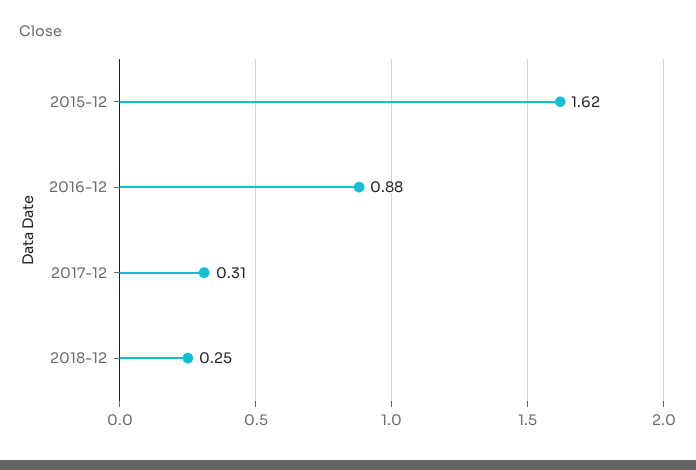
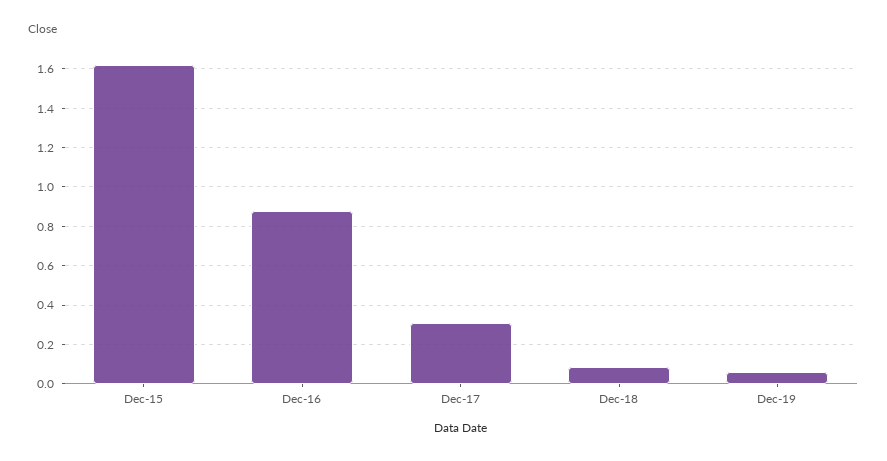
2018-12: 0.25 -> 0.1
Dec-19: none -> 0.05

